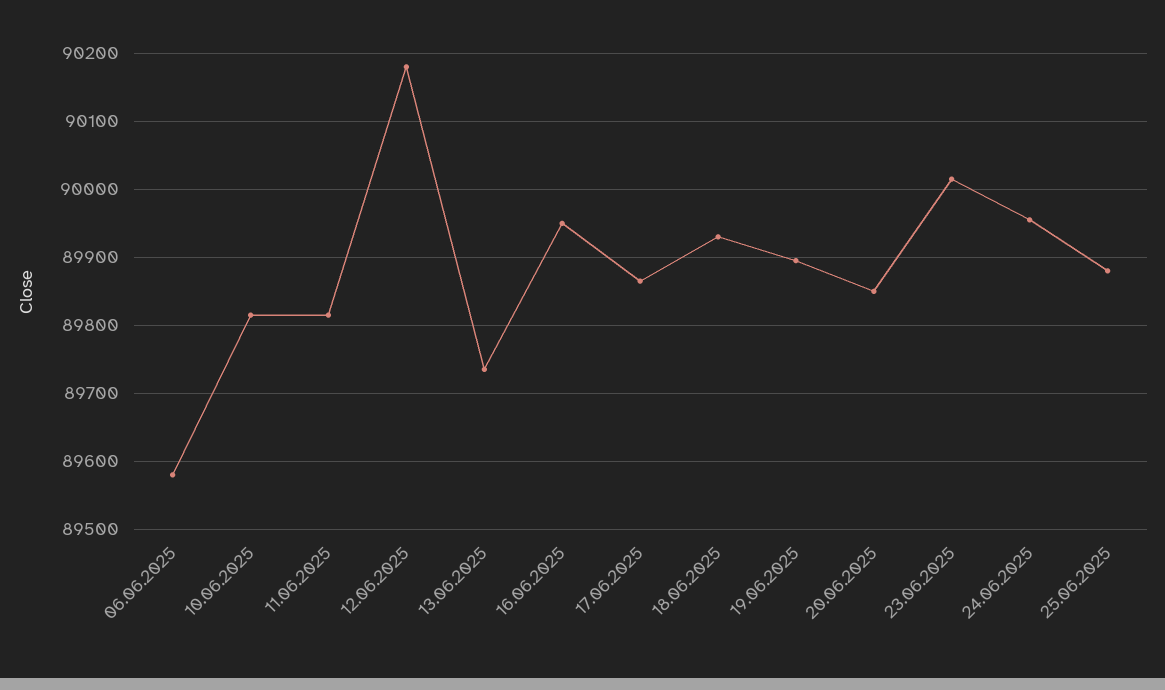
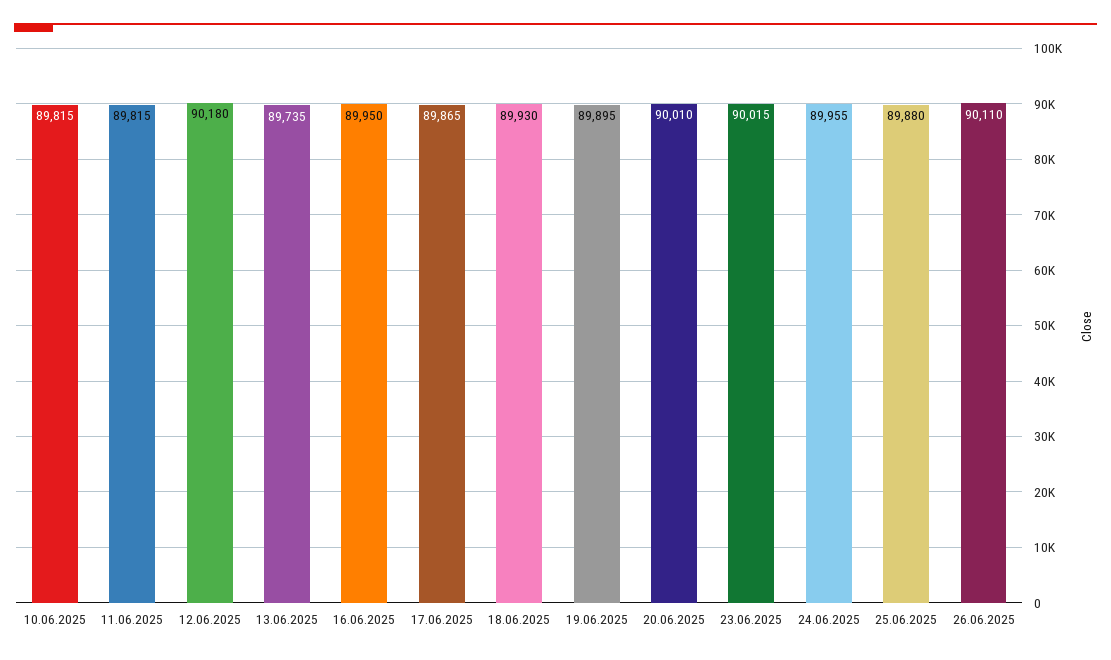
06.06.2025: 89580 -> none
20.06.2025: 89850 -> 90010
26.06.2025: none -> 90110

